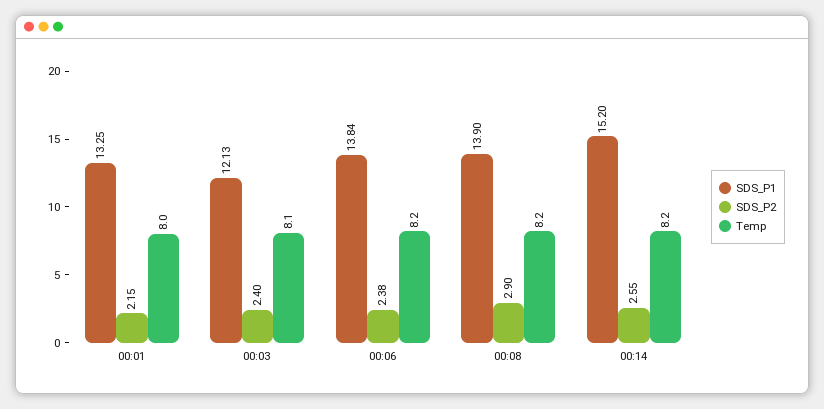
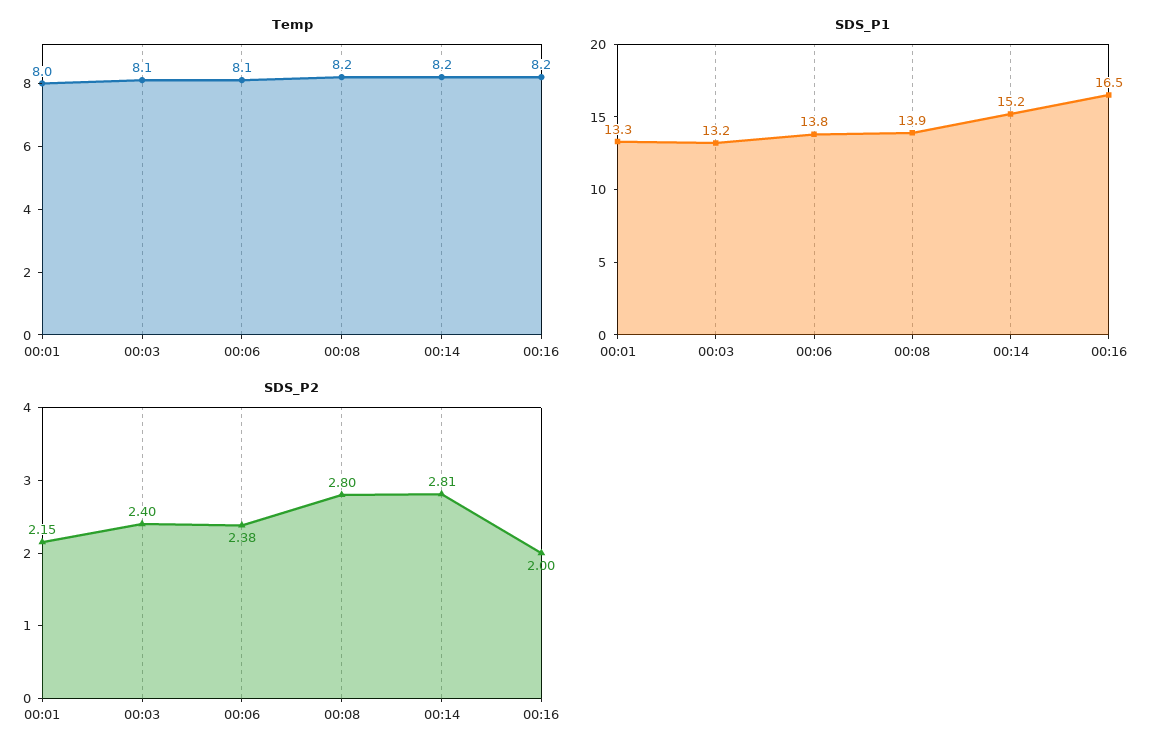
SDS_P1, 00:03: 12.13 -> 13.2
Temp, 00:06: 8.2 -> 8.1
SDS_P2, 00:08: 2.9 -> 2.8
SDS_P2, 00:14: 2.55 -> 2.81
Temp, 00:16: none -> 8.2
SDS_P1, 00:16: none -> 16.5
SDS_P2, 00:16: none -> 2

